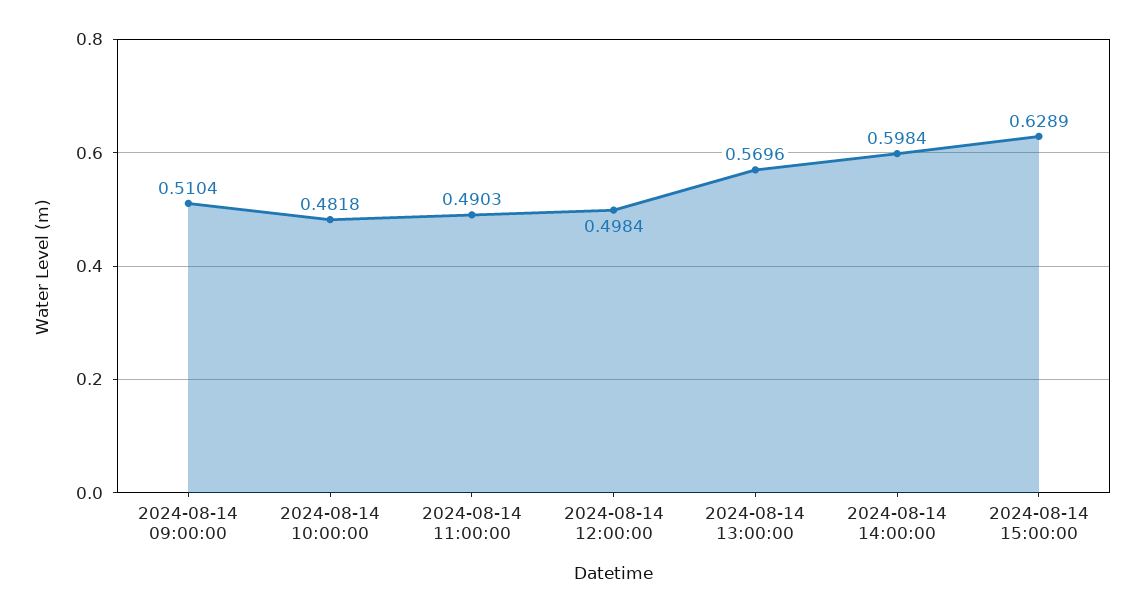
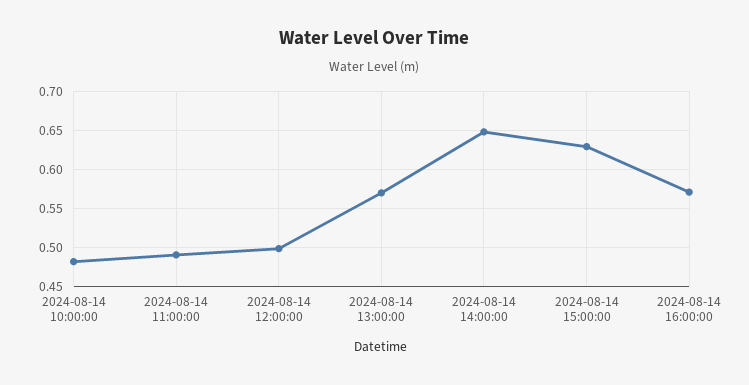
2024-08-14 09:00:00: 0.5104 -> none
2024-08-14 14:00:00: 0.5984 -> 0.65
2024-08-14 16:00:00: none -> 0.57

